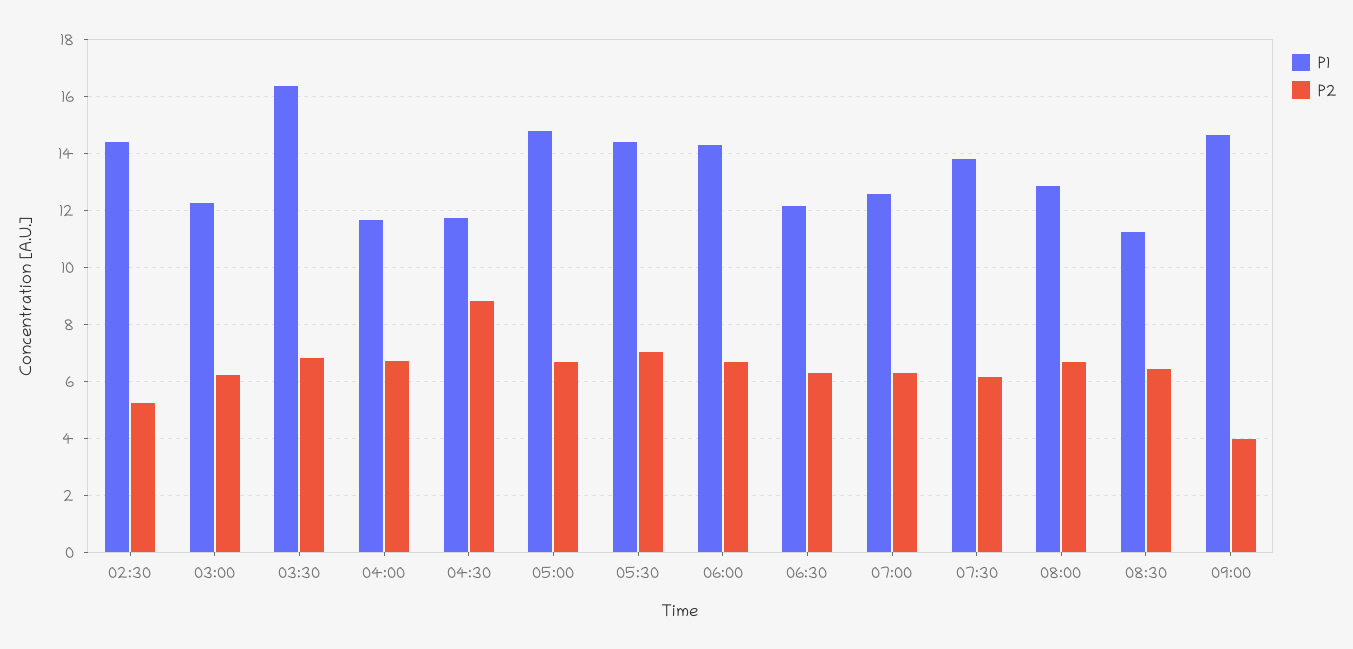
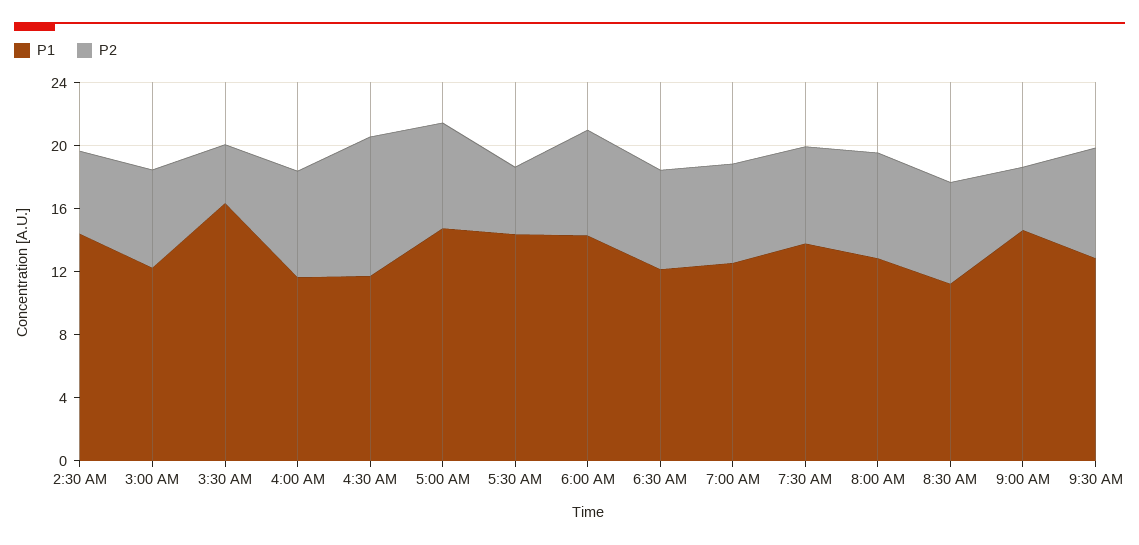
P2, 03:30: 6.75 -> 4
P2, 05:30: 7 -> 4
P1, 9:30 AM: none -> 13
P2, 9:30 AM: none -> 7

